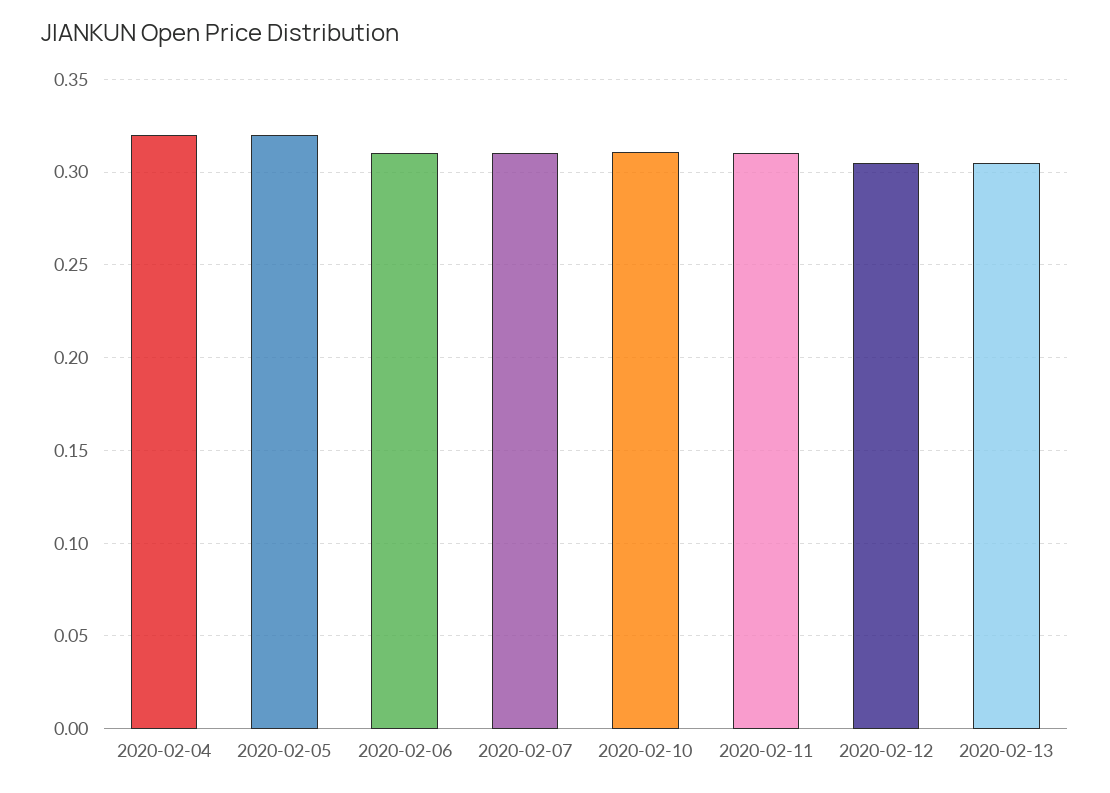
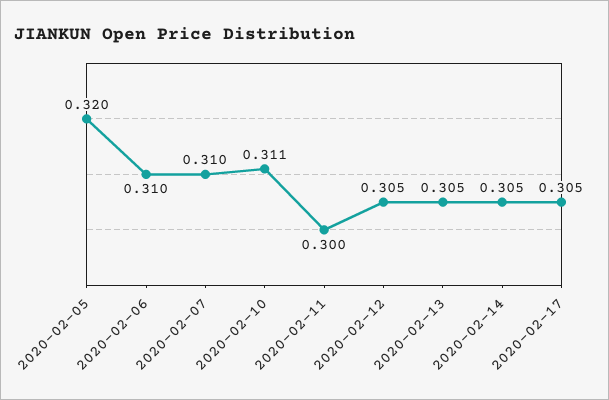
2020-02-04: 0.32 -> none
2020-02-11: 0.31 -> 0.3
2020-02-14: none -> 0.305
2020-02-17: none -> 0.305

